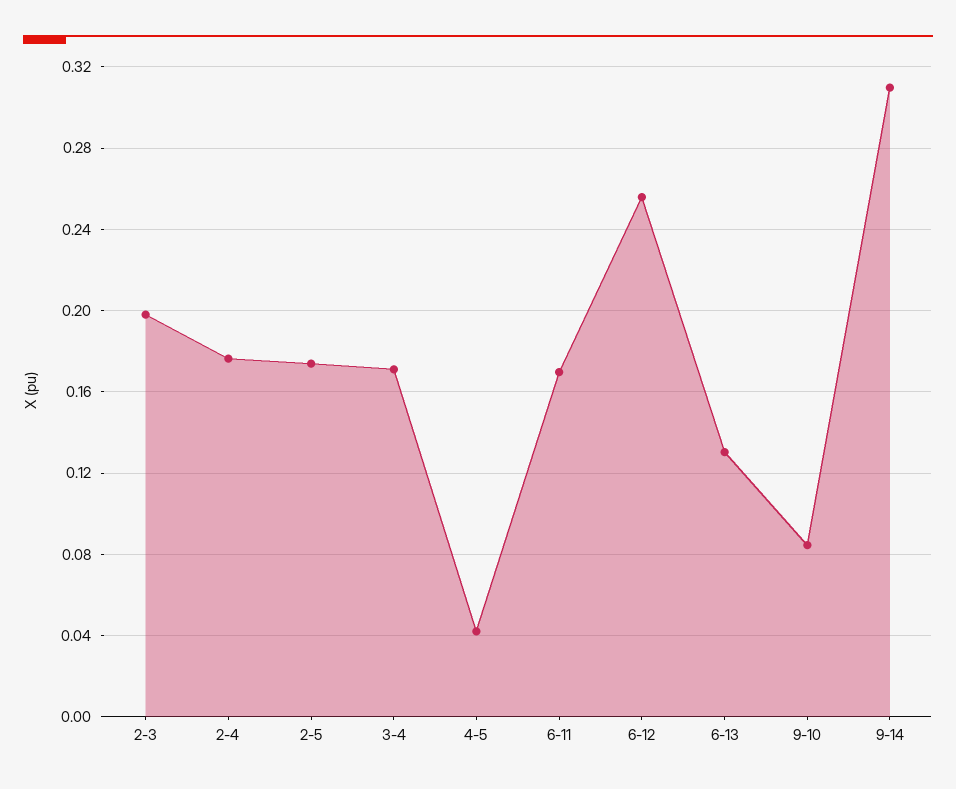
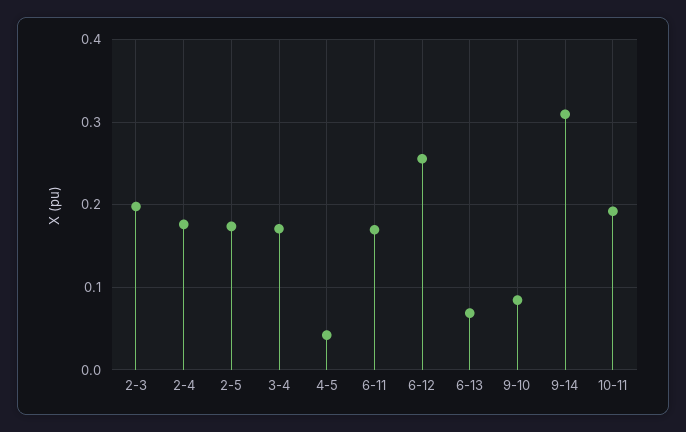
6-13: 0.13 -> 0.07
10-11: none -> 0.19

